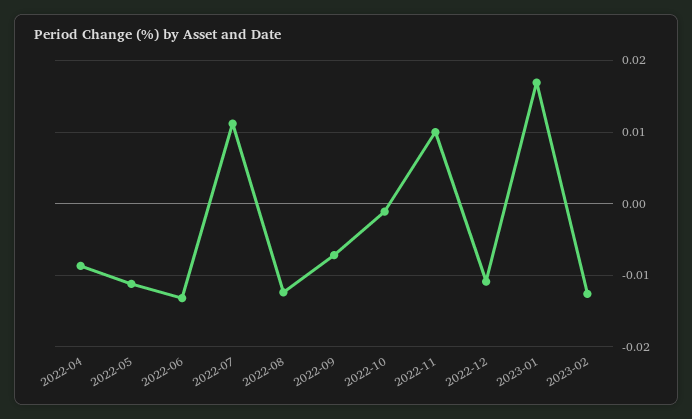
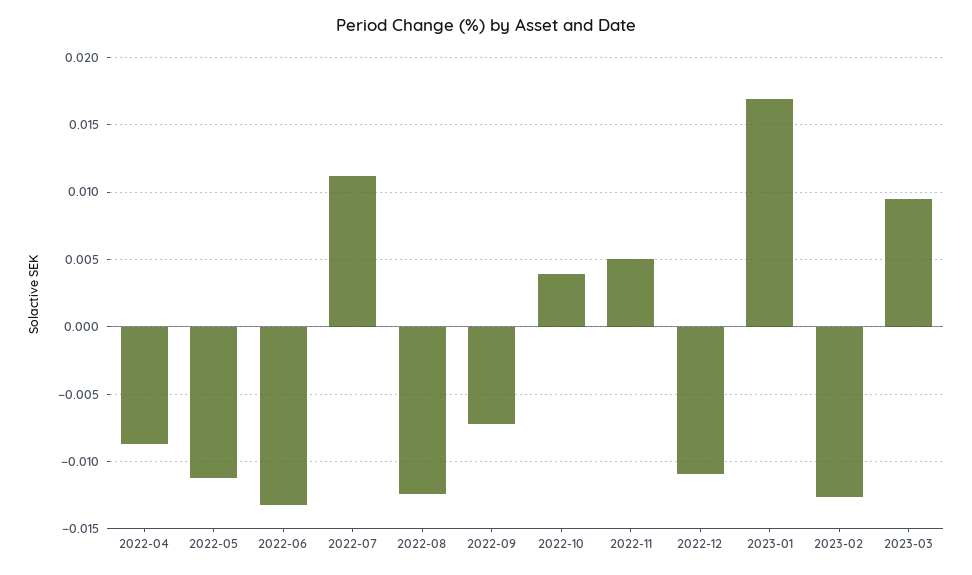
2022-10: -0.001 -> 0.004
2022-11: 0.01 -> 0.005
2023-03: none -> 0.0095

